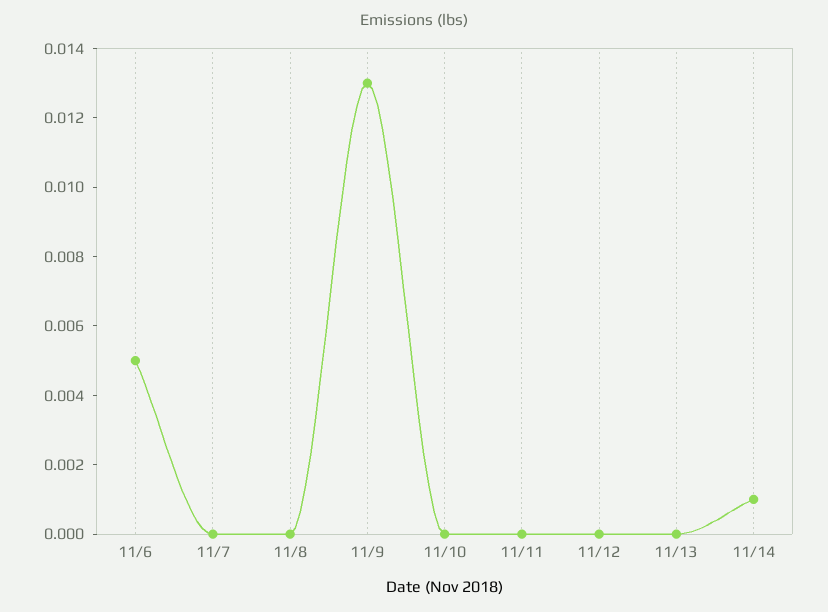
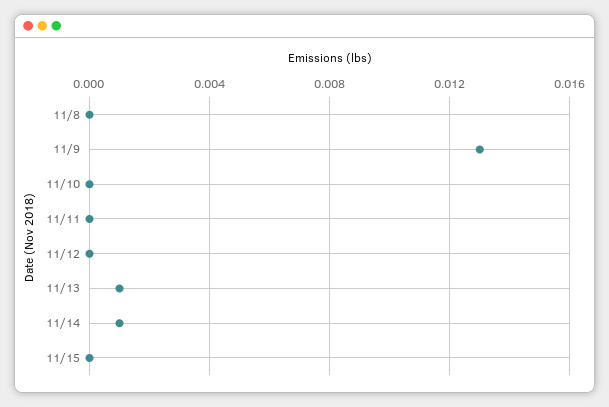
11/6: 0.005 -> none
11/7: 0 -> none
11/13: 0 -> 0.001
11/15: none -> 0

